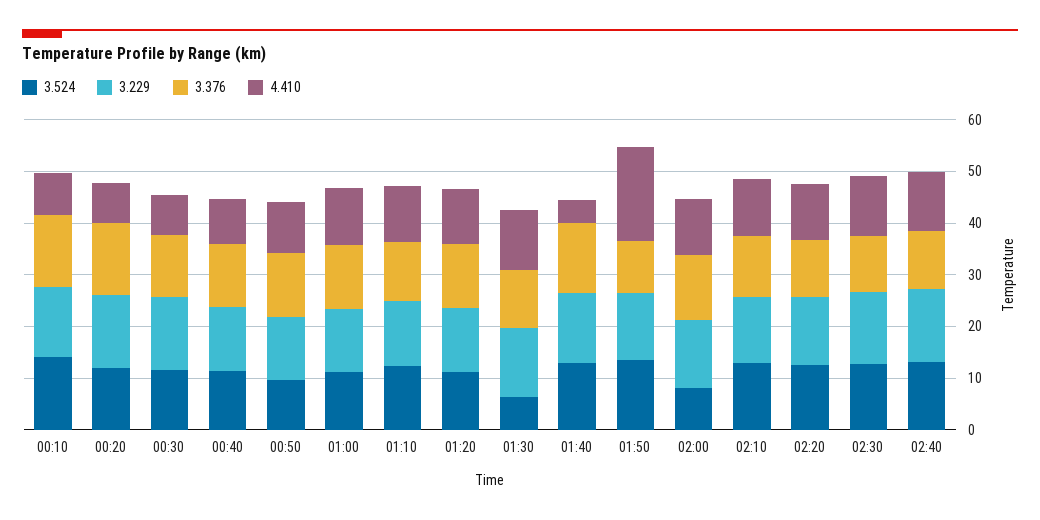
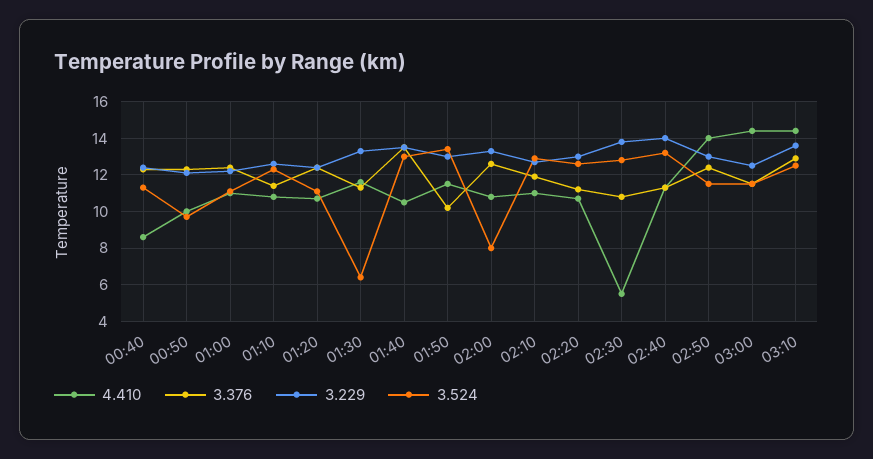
3.524, 00:10: 14 -> none
3.229, 00:10: 14 -> none
3.376, 00:10: 14 -> none
4.410, 00:10: 8 -> none
3.524, 00:20: 12 -> none
3.229, 00:20: 14 -> none
3.376, 00:20: 14 -> none
4.410, 00:20: 8 -> none
3.524, 00:30: 12 -> none
3.229, 00:30: 14 -> none
3.376, 00:30: 12 -> none
4.410, 00:30: 8 -> none
4.410, 01:40: 4 -> 10.5
4.410, 01:50: 18 -> 11.5
4.410, 02:30: 12 -> 5.5
4.410, 02:50: none -> 14
3.376, 02:50: none -> 12.5
3.229, 02:50: none -> 13
3.524, 02:50: none -> 11.5
4.410, 03:00: none -> 14.5
3.376, 03:00: none -> 11.5
3.229, 03:00: none -> 12.5
3.524, 03:00: none -> 11.5
4.410, 03:10: none -> 14.5
3.376, 03:10: none -> 13
3.229, 03:10: none -> 13.5
3.524, 03:10: none -> 12.5

